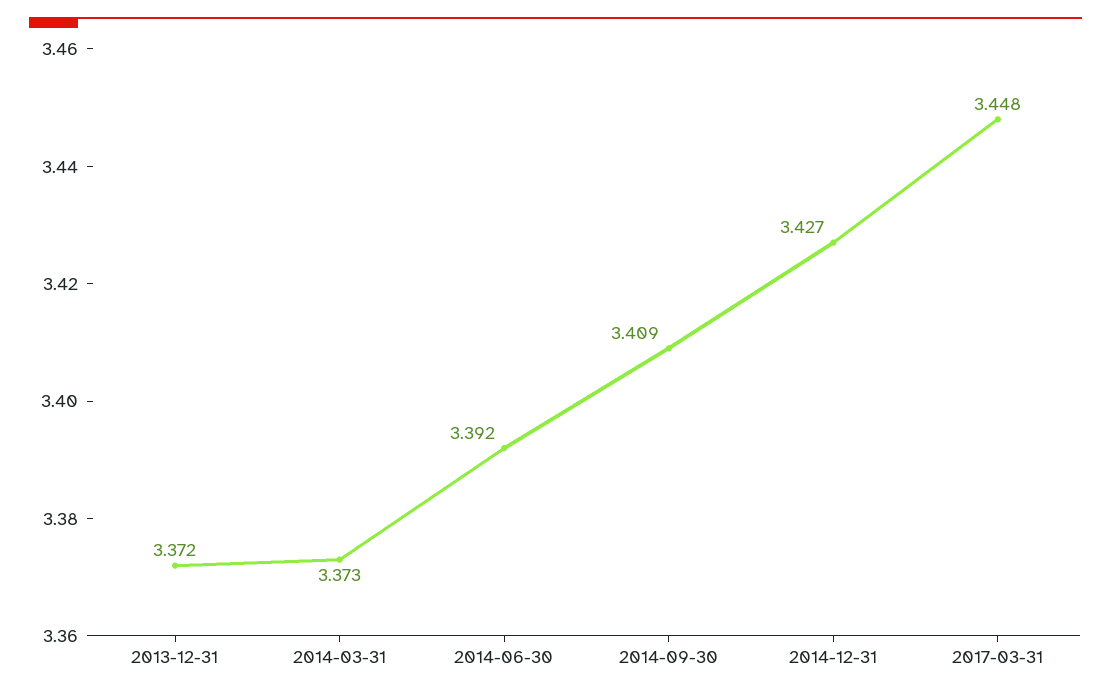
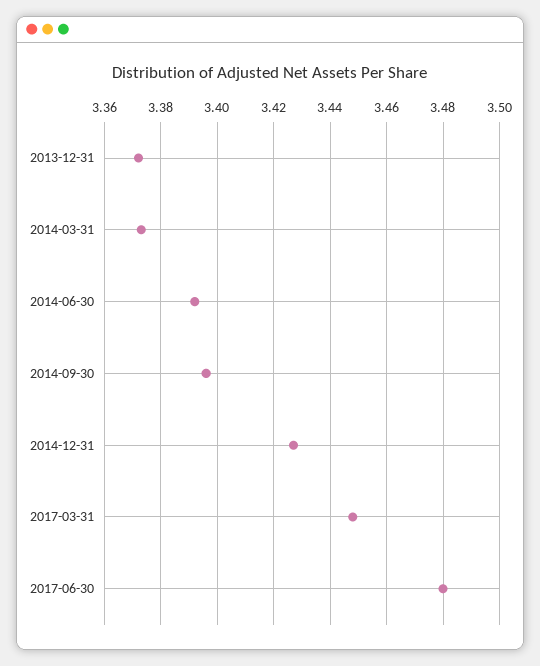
2014-09-30: 3.409 -> 3.395
2017-06-30: none -> 3.48

